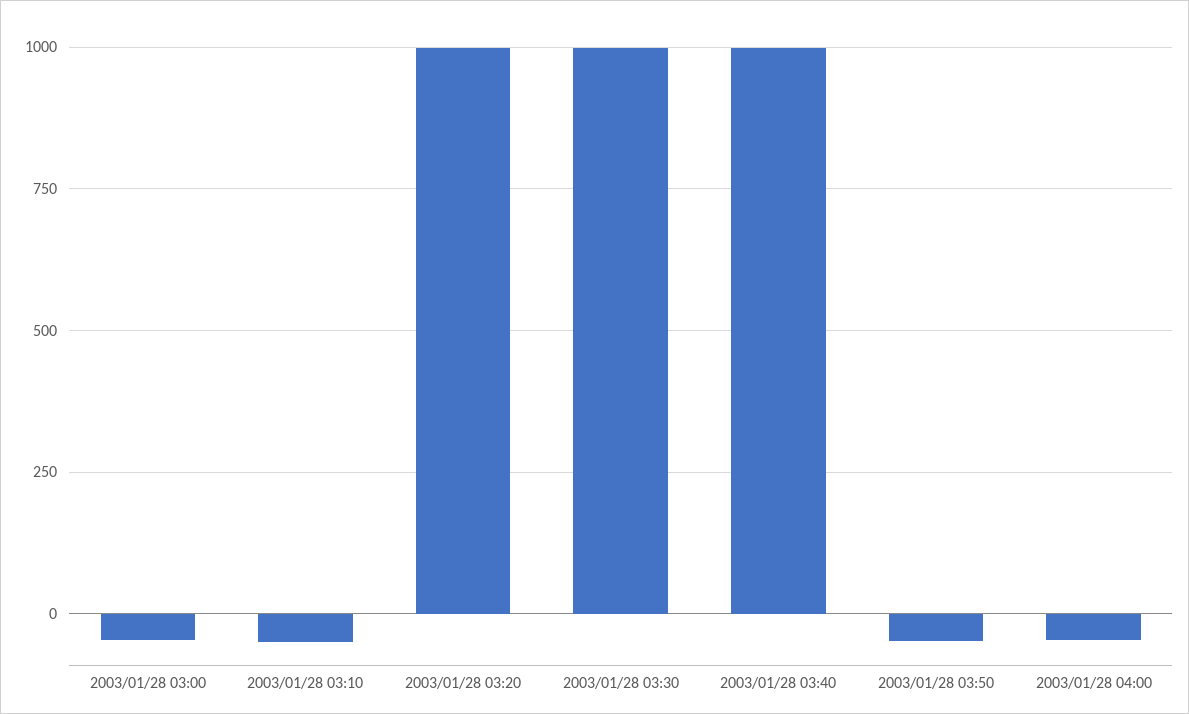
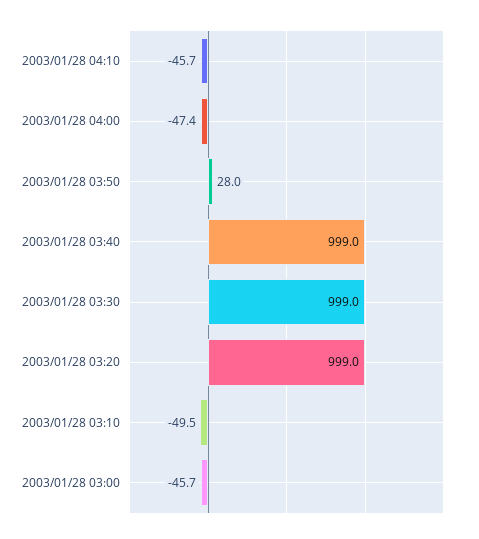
2003/01/28 03:50: -50 -> 28
2003/01/28 04:10: none -> -45.7

